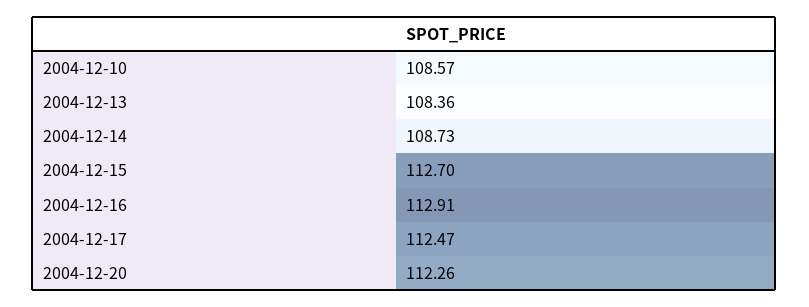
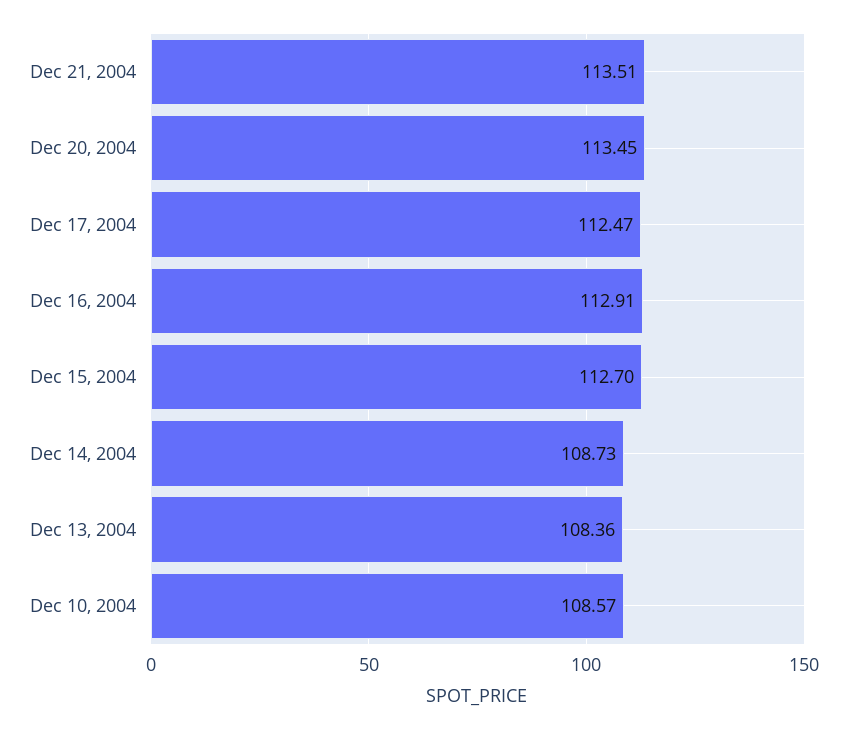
2004-12-20: 112.26 -> 113.45
Dec 21, 2004: none -> 113.51

